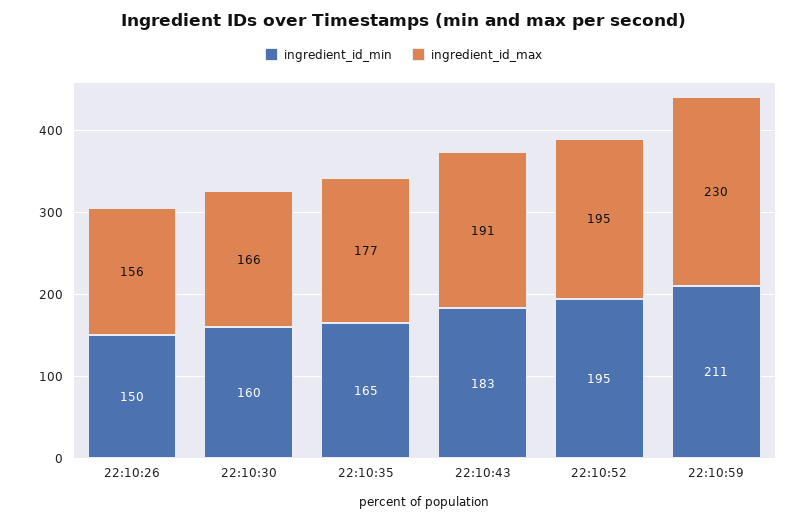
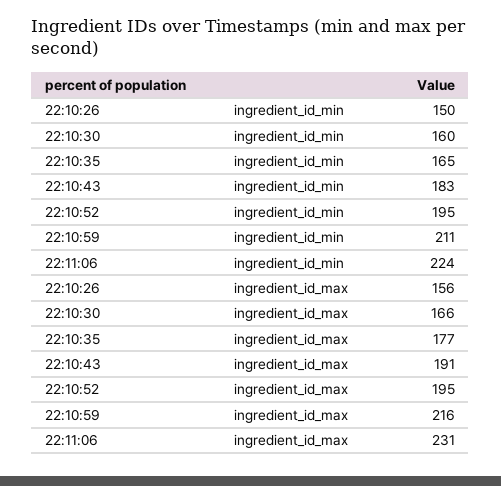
ingredient_id_max, 22:10:59: 230 -> 216
ingredient_id_min, 22:11:06: none -> 224
ingredient_id_max, 22:11:06: none -> 231

